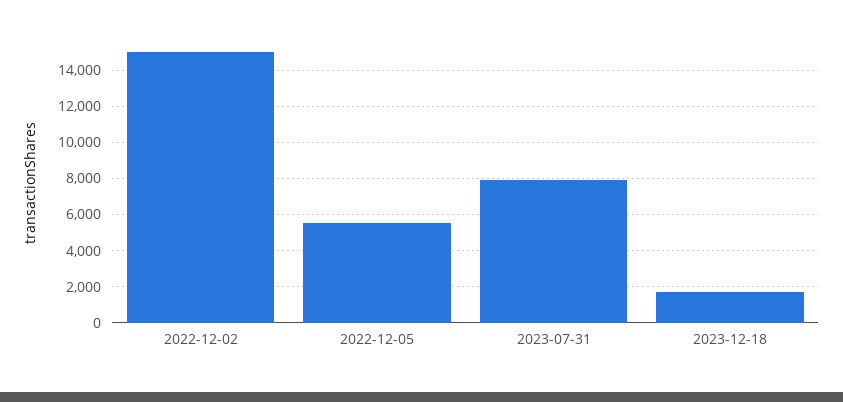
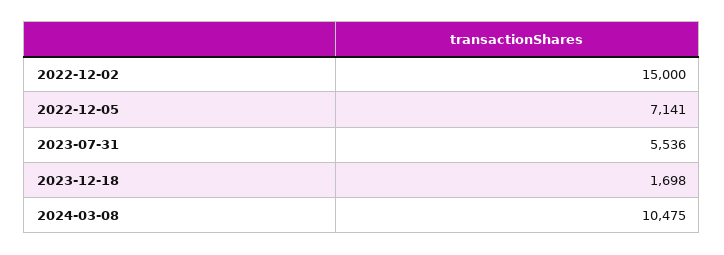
2022-12-05: 5500 -> 7141
2023-07-31: 8000 -> 5536
2024-03-08: none -> 10475

